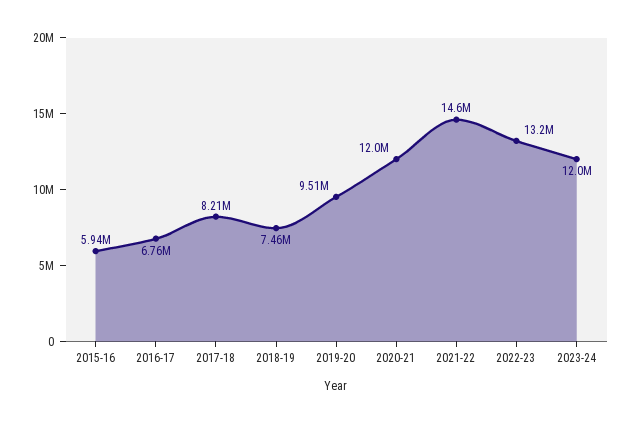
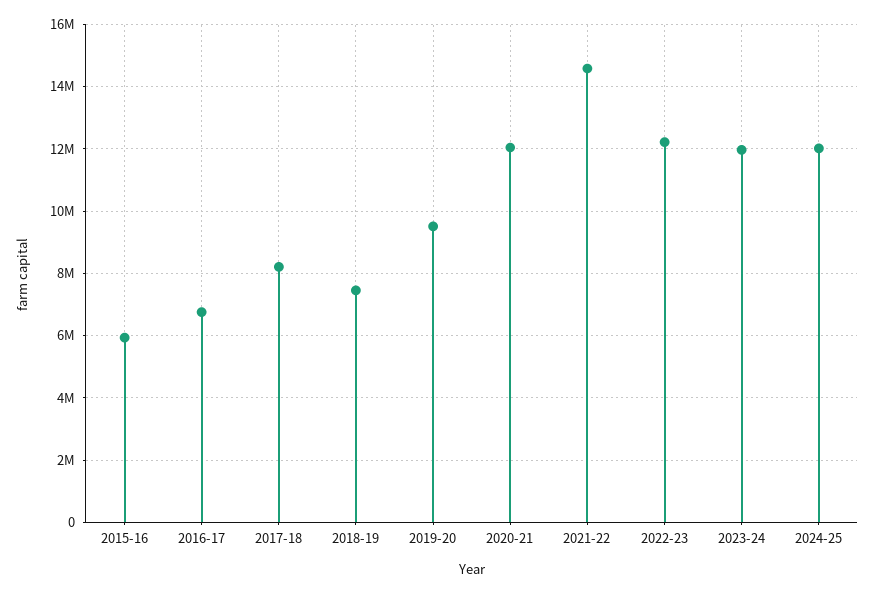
2022-23: 13200000 -> 12200000
2024-25: none -> 12000000

